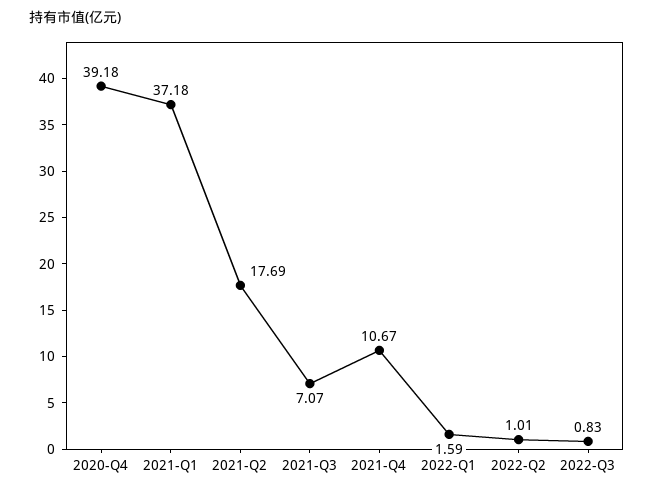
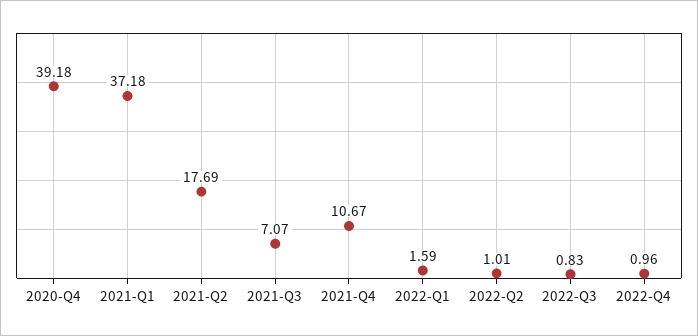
2022-Q4: none -> 0.96

